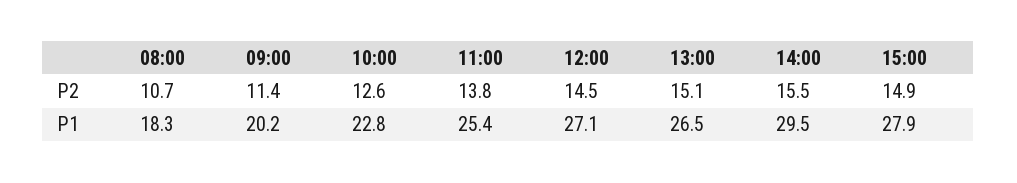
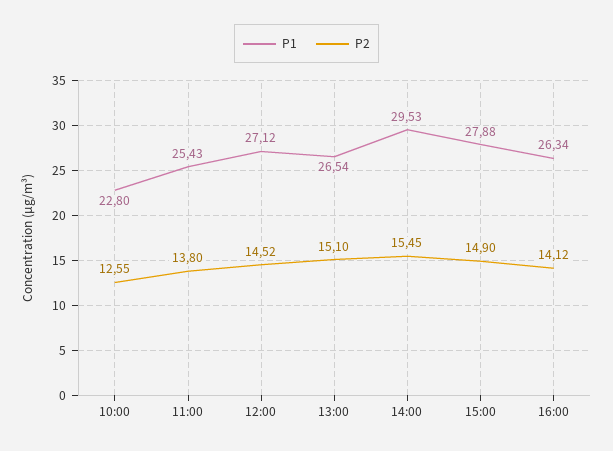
P2, 08:00: 10.7 -> none
P2, 09:00: 11.4 -> none
P1, 08:00: 18.3 -> none
P1, 09:00: 20.2 -> none
P1, 16:00: none -> 26.34
P2, 16:00: none -> 14.12

